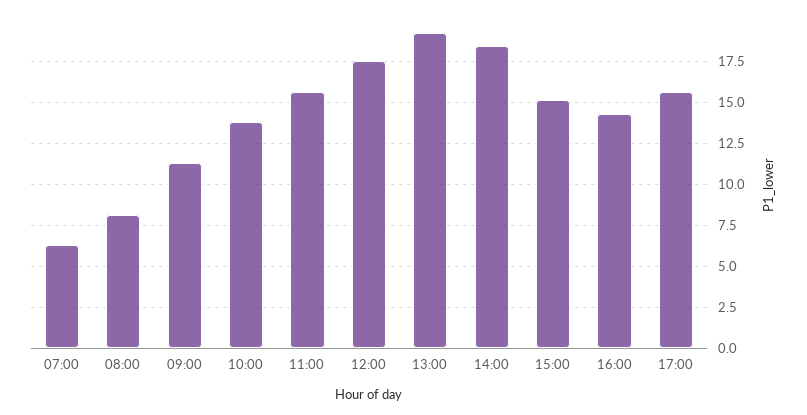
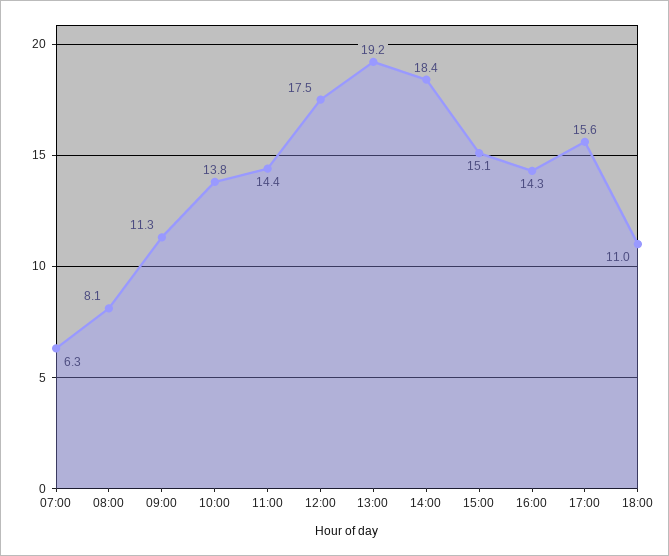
11:00: 15.5 -> 14.4
18:00: none -> 11

